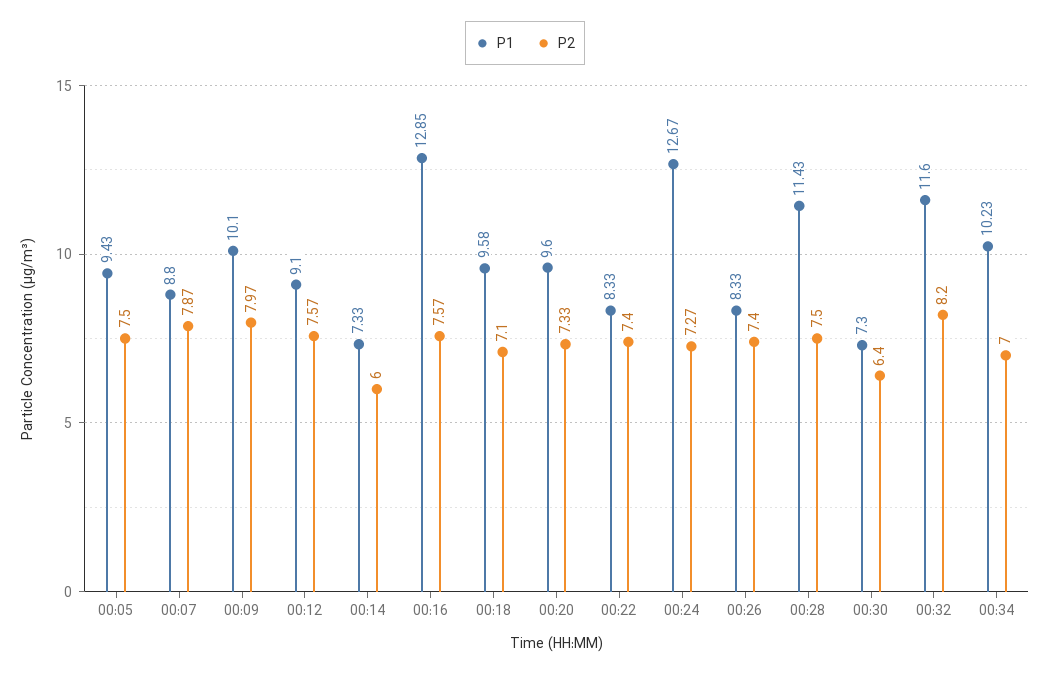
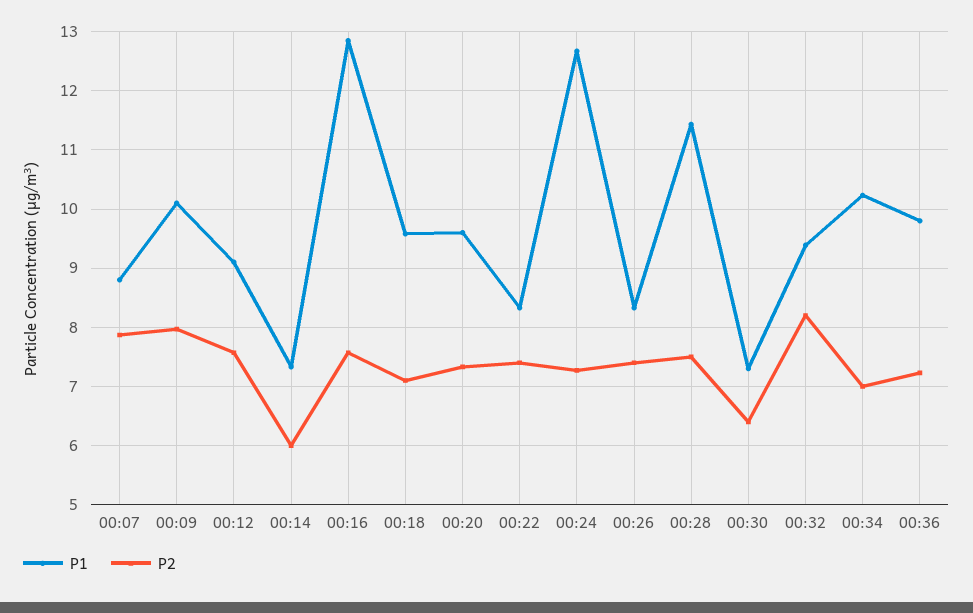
P1, 00:05: 9.43 -> none
P2, 00:05: 7.5 -> none
P1, 00:32: 11.6 -> 9.4
P1, 00:36: none -> 9.8
P2, 00:36: none -> 7.2

